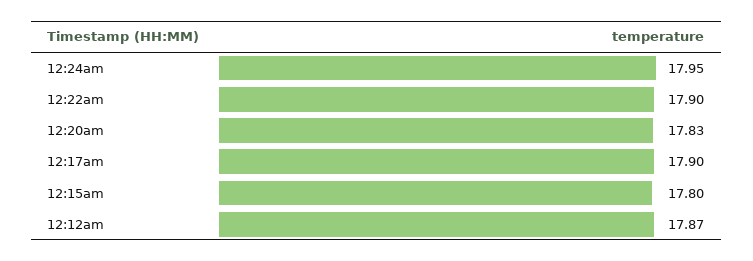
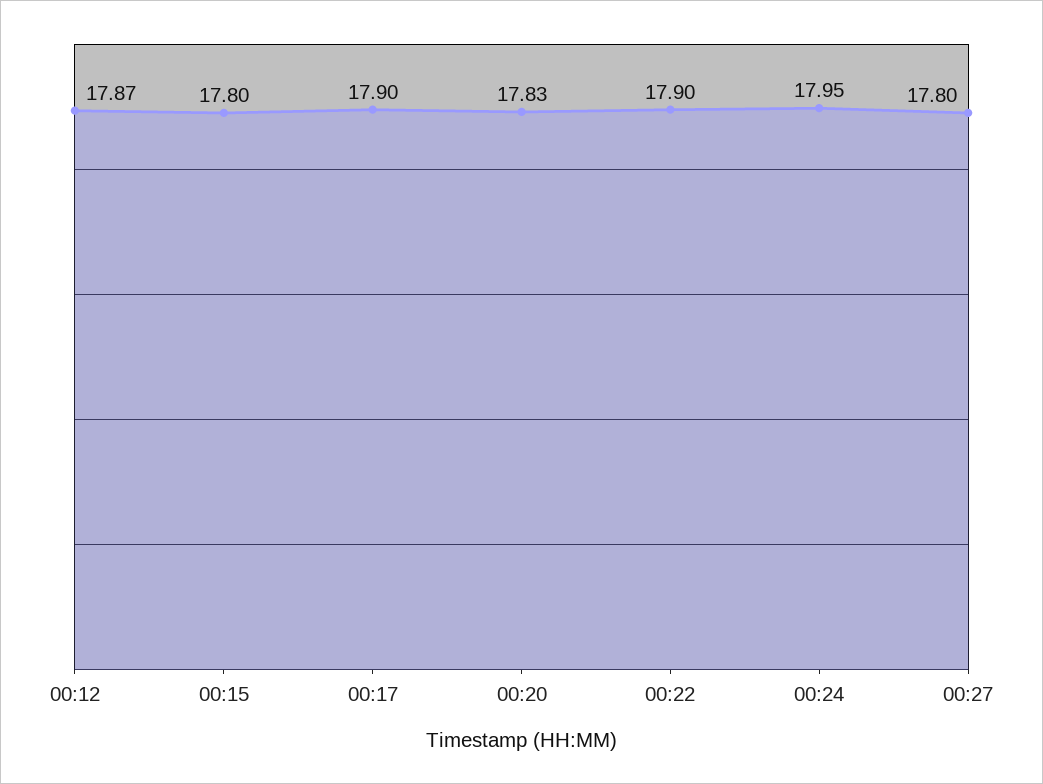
00:27: none -> 17.8

